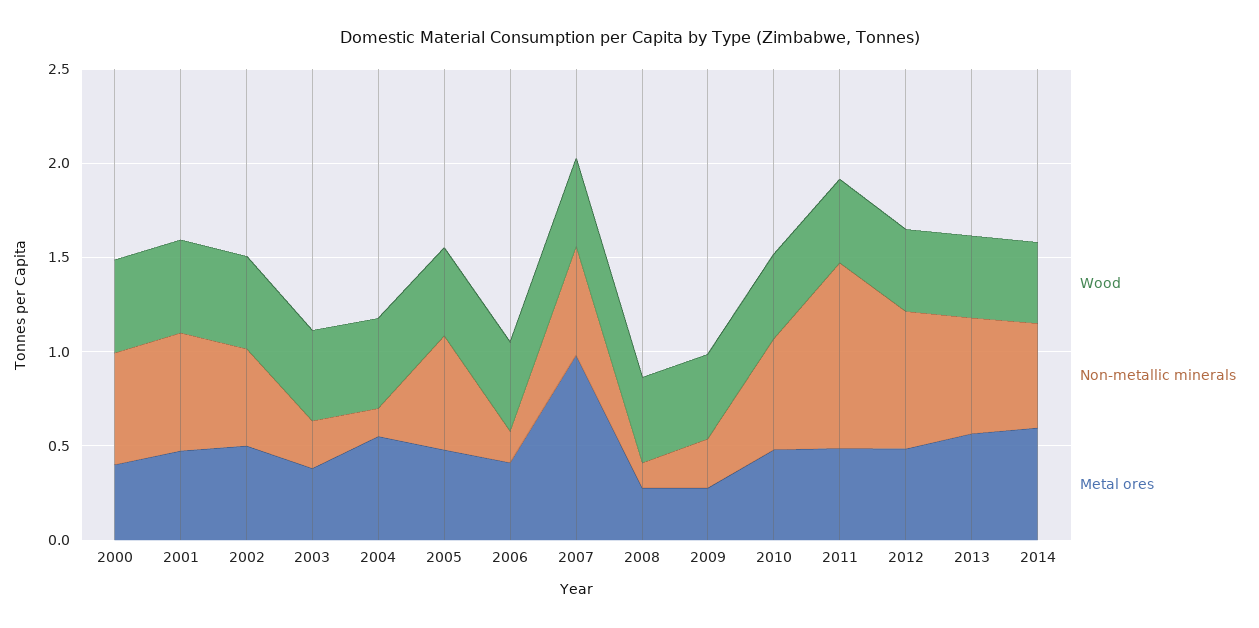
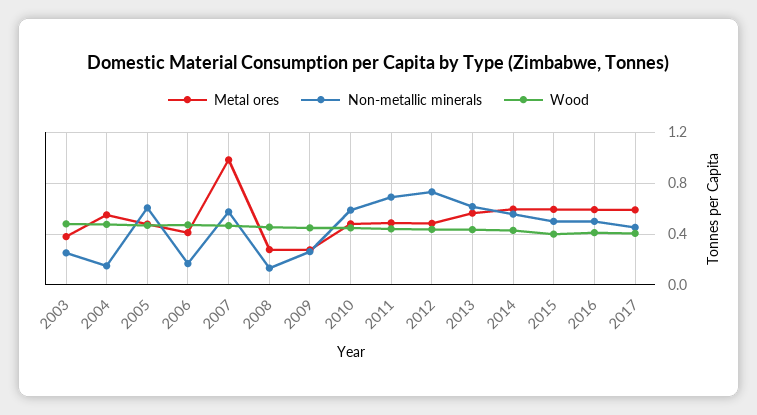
Wood, 2000: 0.5 -> none
Non-metallic minerals, 2000: 0.6 -> none
Metal ores, 2000: 0.4 -> none
Wood, 2001: 0.5 -> none
Non-metallic minerals, 2001: 0.6 -> none
Metal ores, 2001: 0.5 -> none
Wood, 2002: 0.5 -> none
Non-metallic minerals, 2002: 0.5 -> none
Metal ores, 2002: 0.5 -> none
Non-metallic minerals, 2011: 1 -> 0.7
Metal ores, 2015: none -> 0.6
Non-metallic minerals, 2015: none -> 0.5
Wood, 2015: none -> 0.4
Metal ores, 2016: none -> 0.6
Non-metallic minerals, 2016: none -> 0.5
Wood, 2016: none -> 0.4
Metal ores, 2017: none -> 0.6
Non-metallic minerals, 2017: none -> 0.45
Wood, 2017: none -> 0.4

